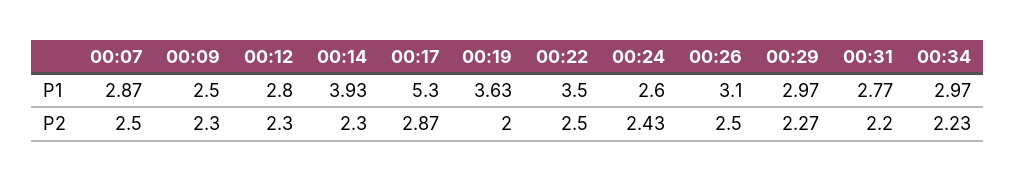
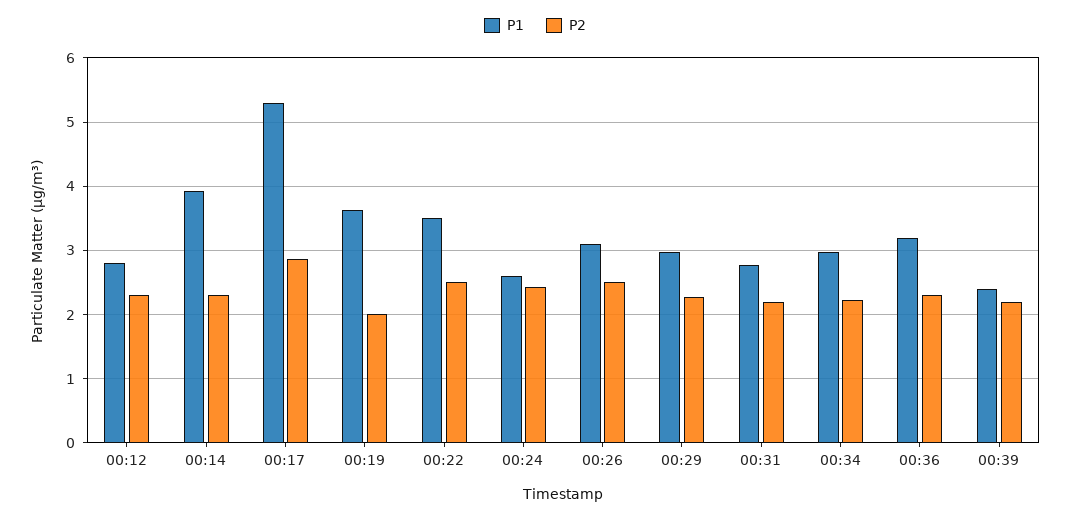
P1, 00:07: 2.87 -> none
P1, 00:09: 2.5 -> none
P2, 00:07: 2.5 -> none
P2, 00:09: 2.3 -> none
P1, 00:36: none -> 3.2
P2, 00:36: none -> 2.3
P1, 00:39: none -> 2.4
P2, 00:39: none -> 2.2

